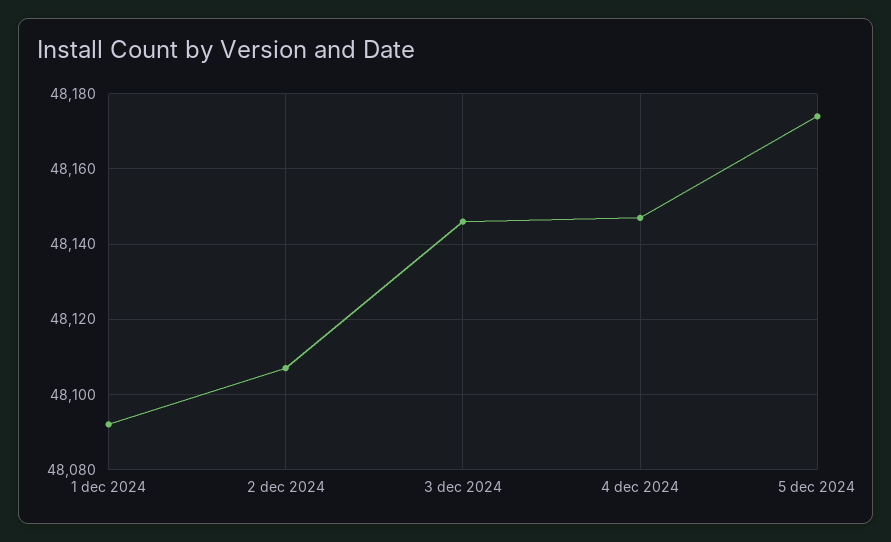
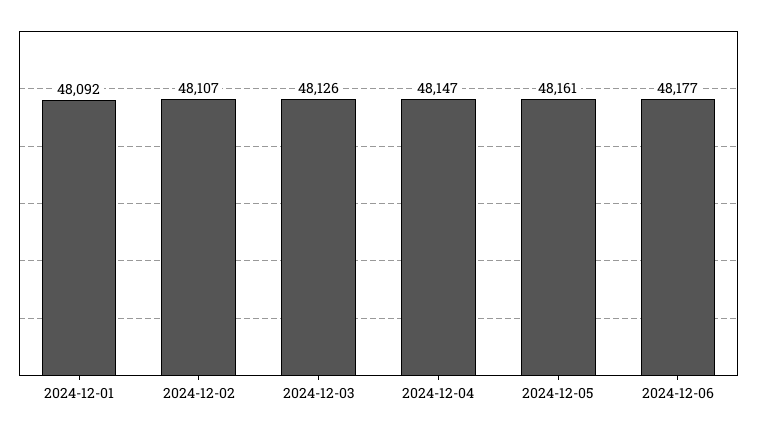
3 dec 2024: 48145 -> 48126
5 dec 2024: 48175 -> 48161
2024-12-06: none -> 48177

